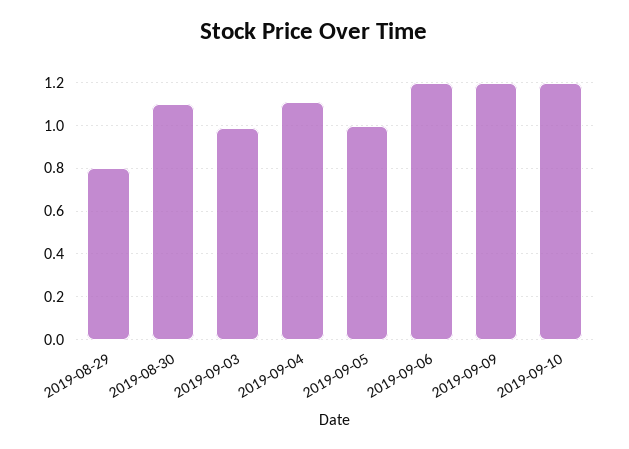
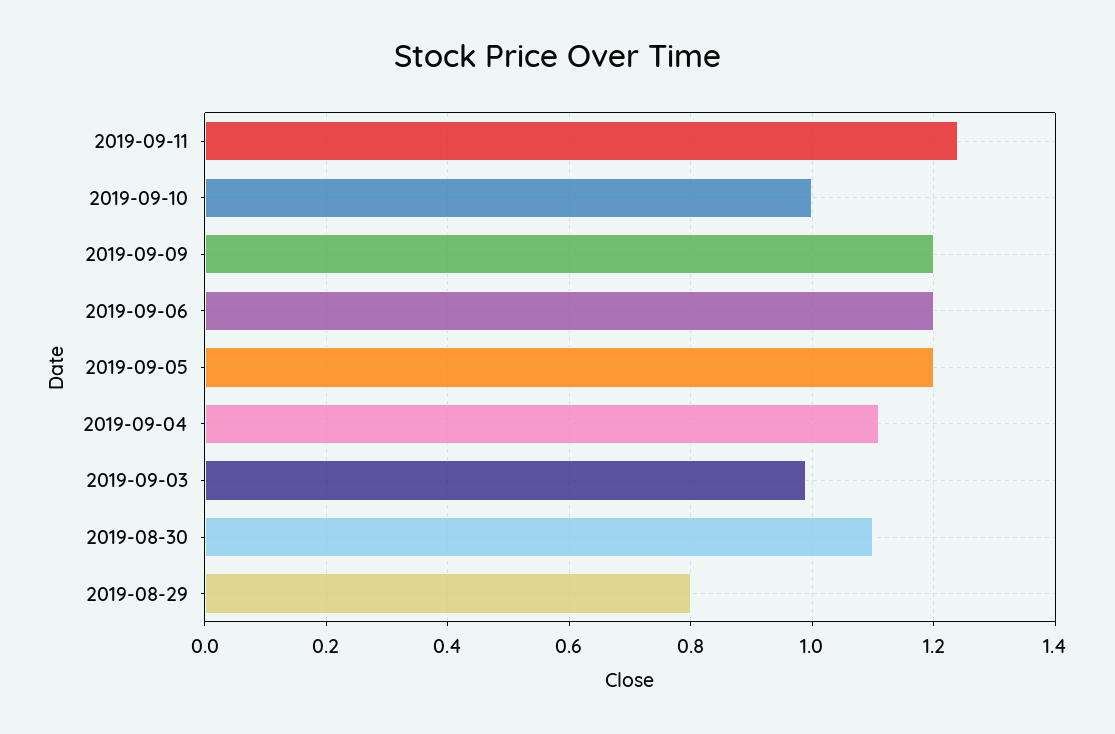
2019-09-05: 1 -> 1.2
2019-09-10: 1.2 -> 1
2019-09-11: none -> 1.25

